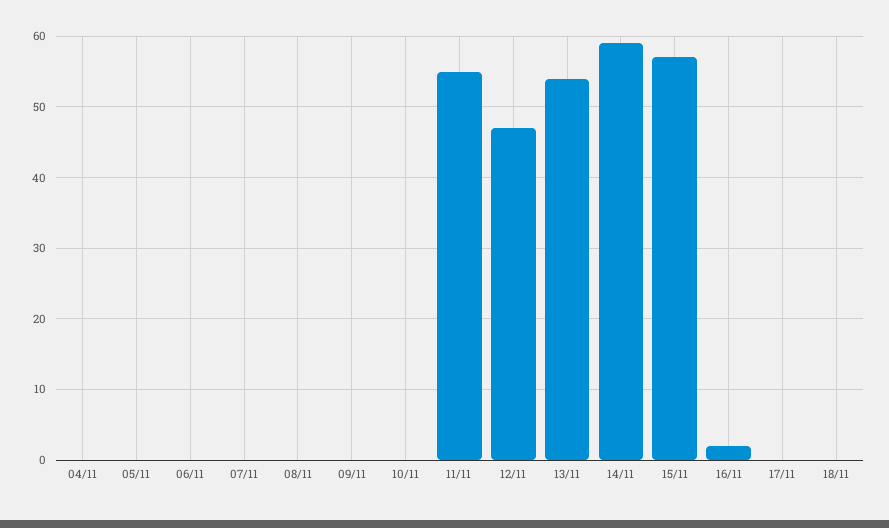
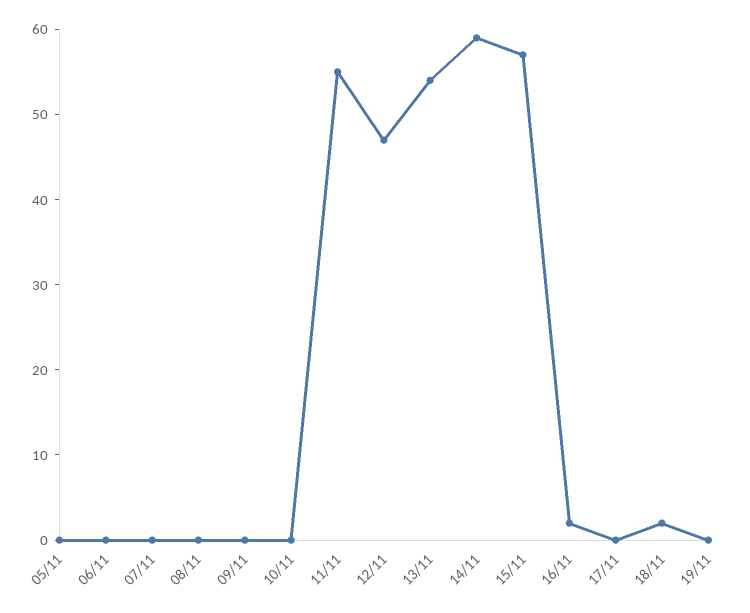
04/11: 0 -> none
18/11: 0 -> 2
19/11: none -> 0

